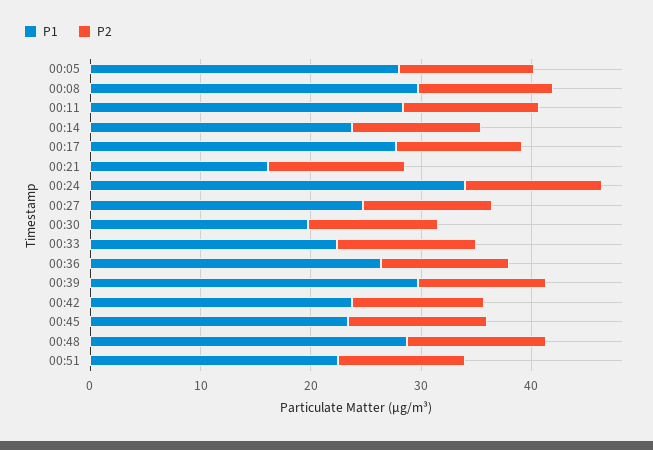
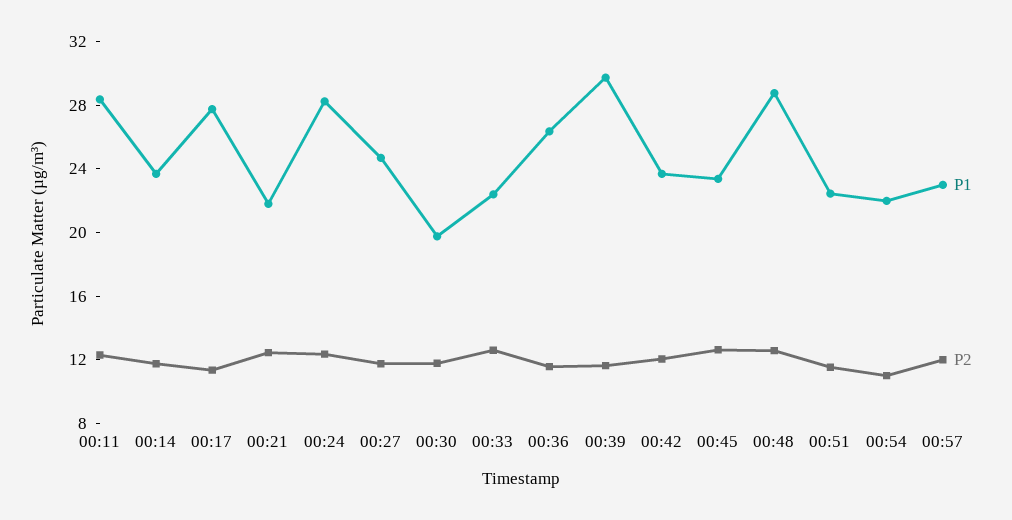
P1, 00:05: 28 -> none
P2, 00:05: 12 -> none
P1, 00:08: 30 -> none
P2, 00:08: 12 -> none
P1, 00:21: 16 -> 22
P1, 00:24: 34 -> 28
P1, 00:54: none -> 22
P2, 00:54: none -> 11
P1, 00:57: none -> 23
P2, 00:57: none -> 12

